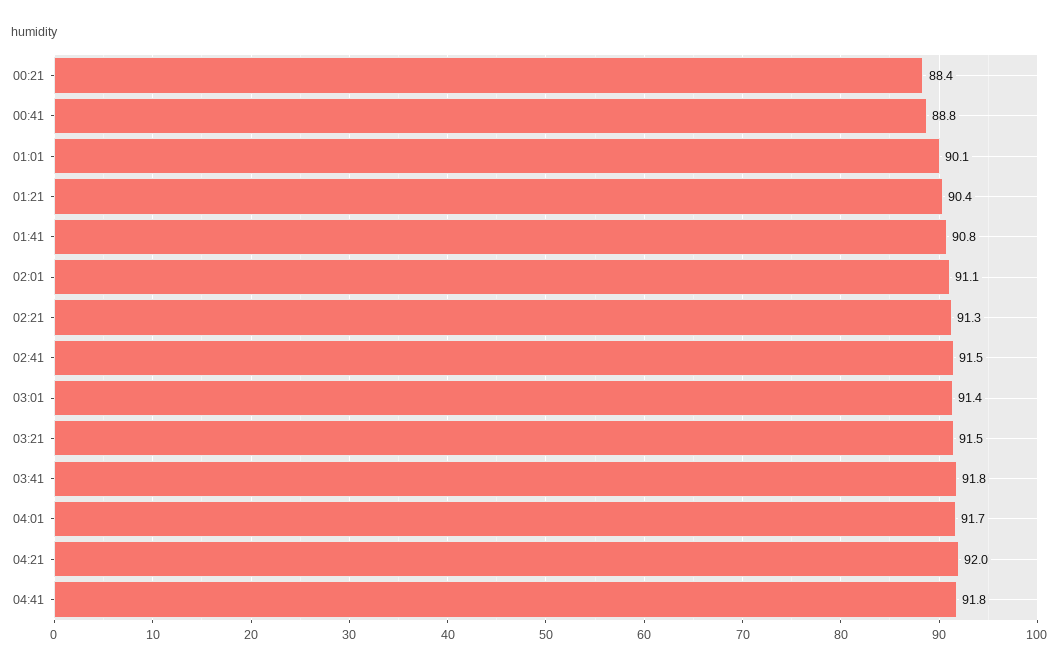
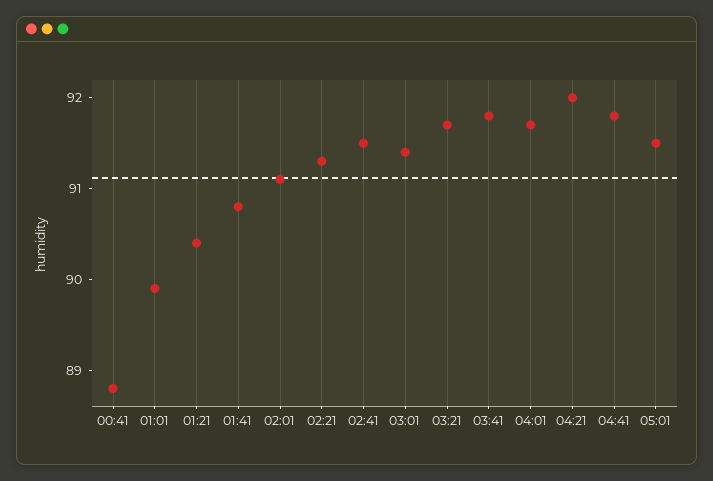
00:21: 88.4 -> none
01:01: 90.1 -> 89.9
03:21: 91.5 -> 91.7
05:01: none -> 91.5

